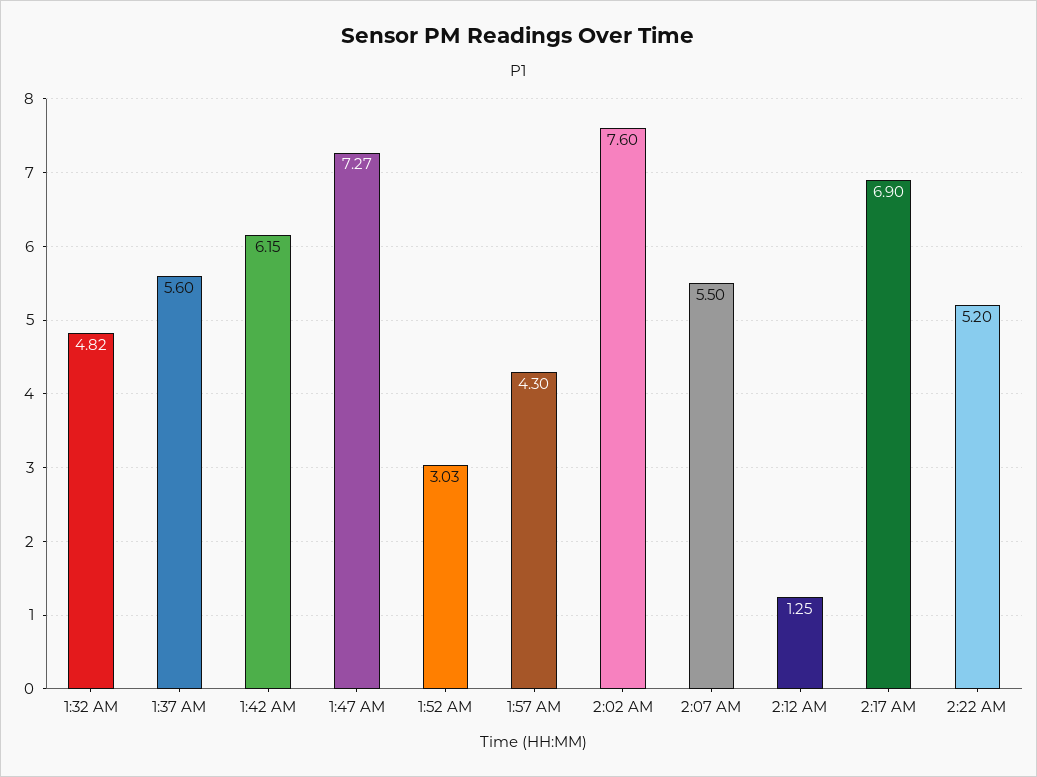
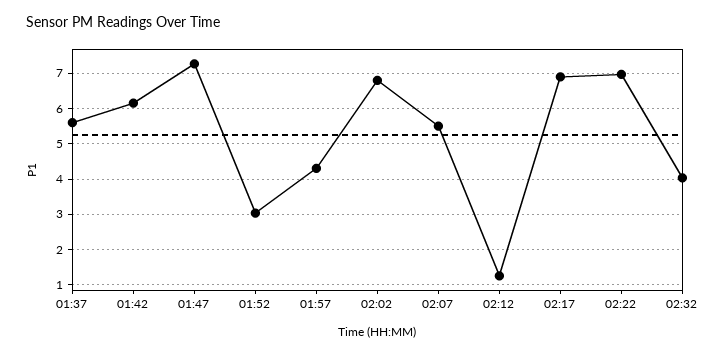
1:32 AM: 4.82 -> none
2:02 AM: 7.6 -> 6.8
2:22 AM: 5.2 -> 7
02:32: none -> 4

